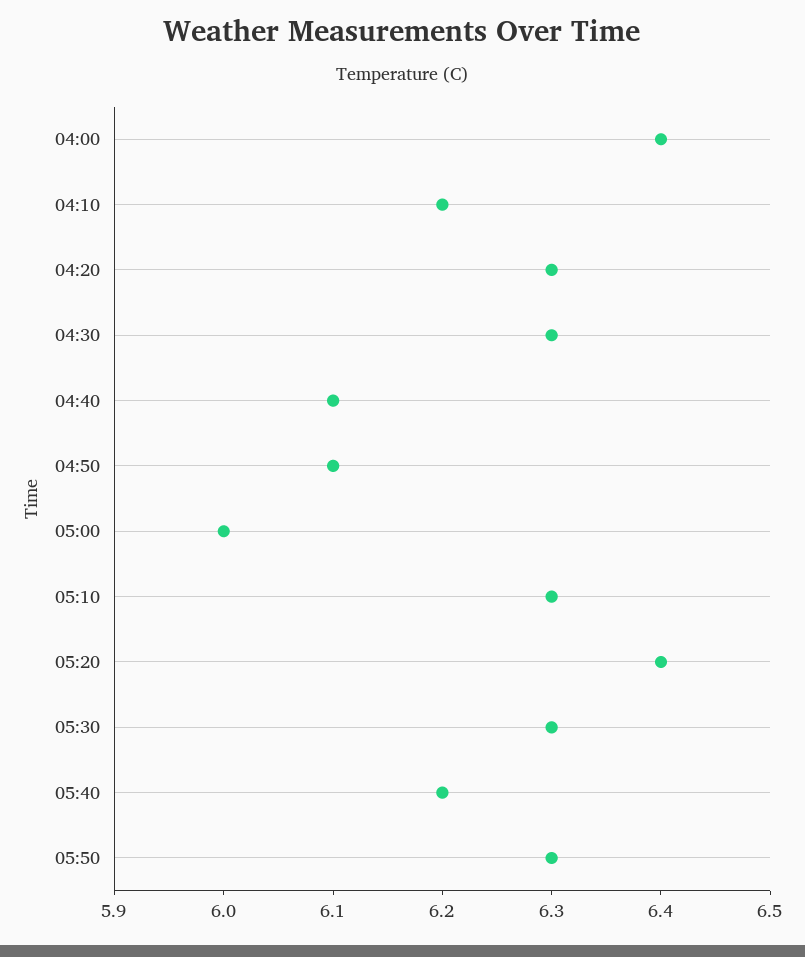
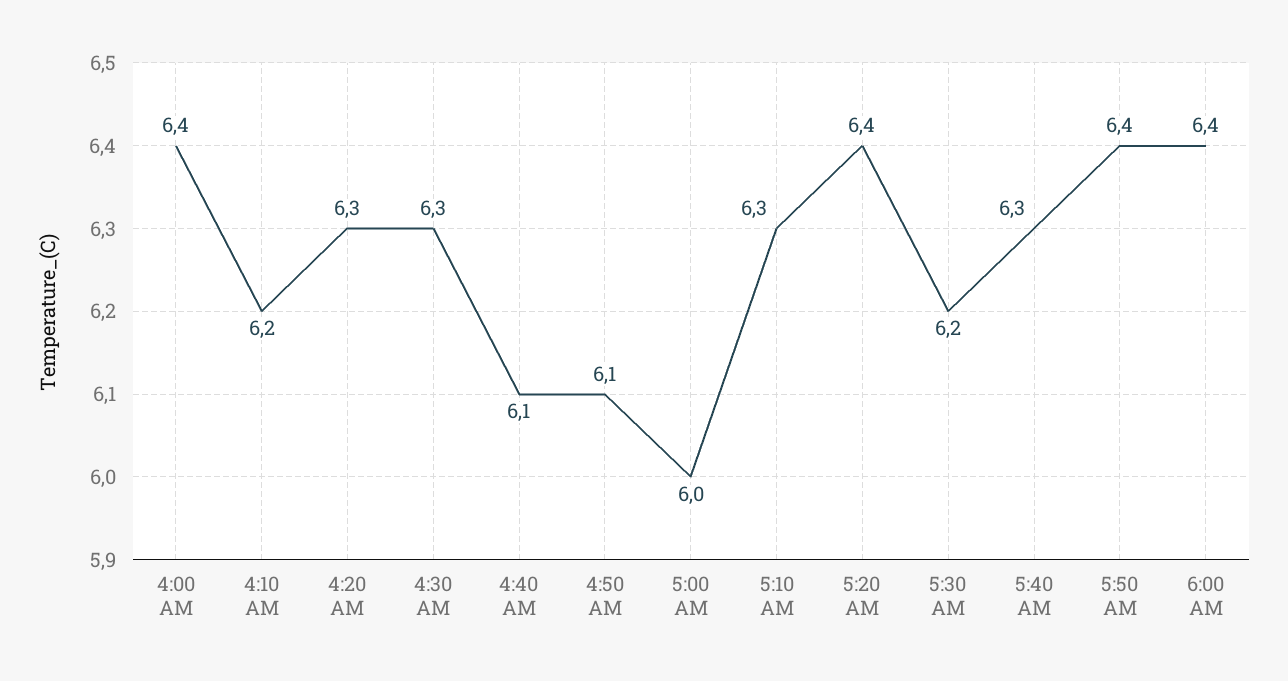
05:30: 6.3 -> 6.2
05:40: 6.2 -> 6.3
05:50: 6.3 -> 6.4
6:00 AM: none -> 6.4

